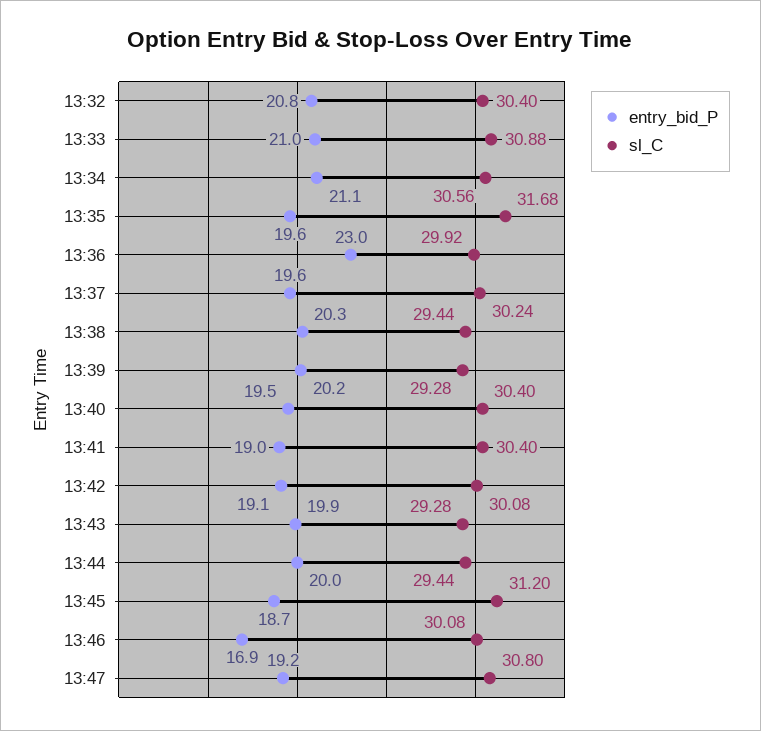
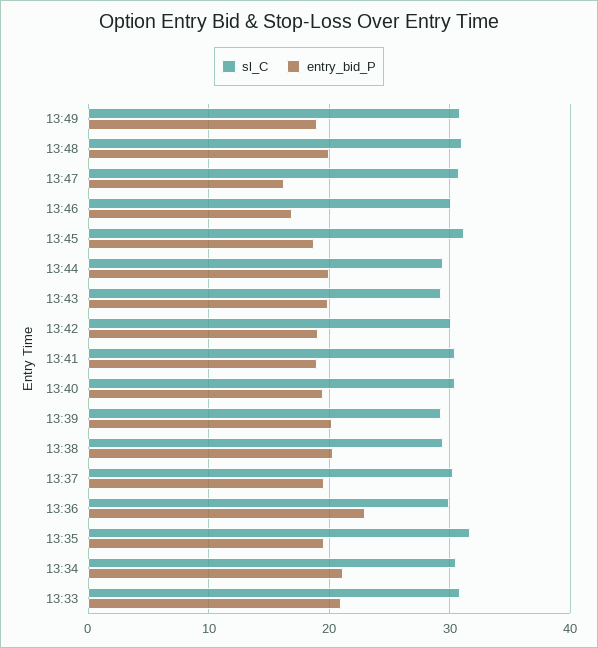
entry_bid_P, 13:32: 20.8 -> none
sl_C, 13:32: 30.4 -> none
entry_bid_P, 13:47: 19.2 -> 16
sl_C, 13:49: none -> 31
entry_bid_P, 13:49: none -> 19
sl_C, 13:48: none -> 31
entry_bid_P, 13:48: none -> 20

